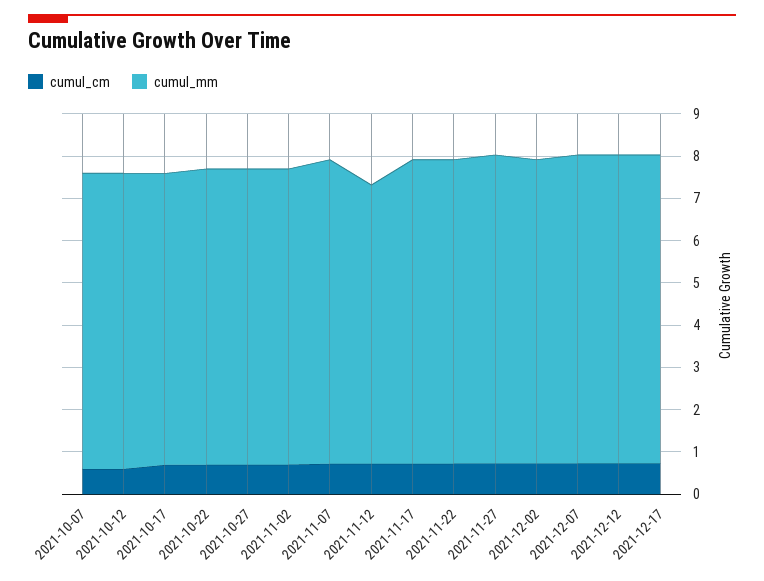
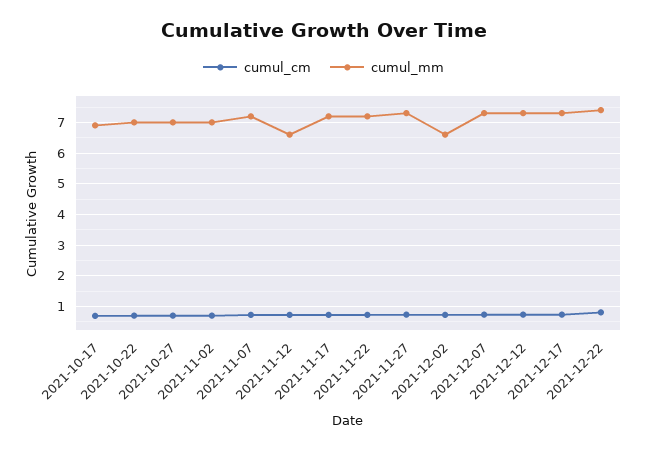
cumul_cm, 2021-10-07: 0.6 -> none
cumul_mm, 2021-10-07: 7 -> none
cumul_cm, 2021-10-12: 0.6 -> none
cumul_mm, 2021-10-12: 7 -> none
cumul_mm, 2021-12-02: 7.2 -> 6.6
cumul_cm, 2021-12-22: none -> 0.8
cumul_mm, 2021-12-22: none -> 7.4

